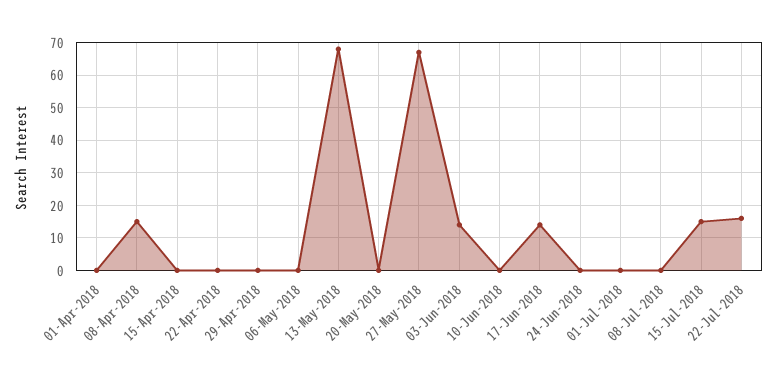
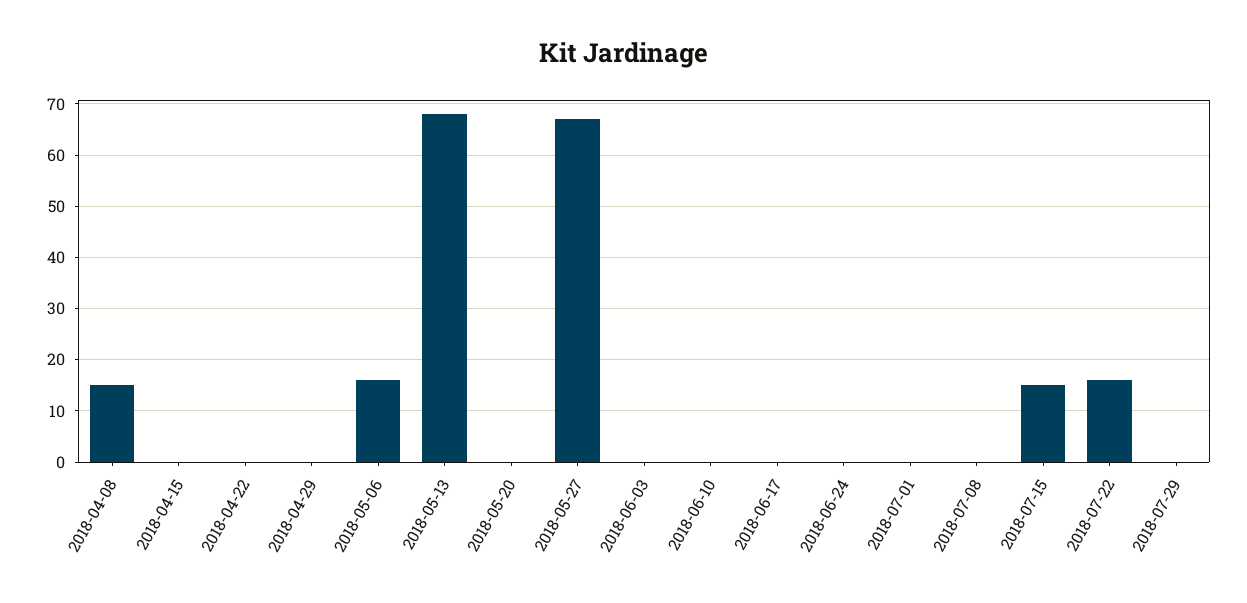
01-Apr-2018: 0 -> none
06-May-2018: 0 -> 15
03-Jun-2018: 15 -> 0
17-Jun-2018: 15 -> 0
2018-07-29: none -> 0

